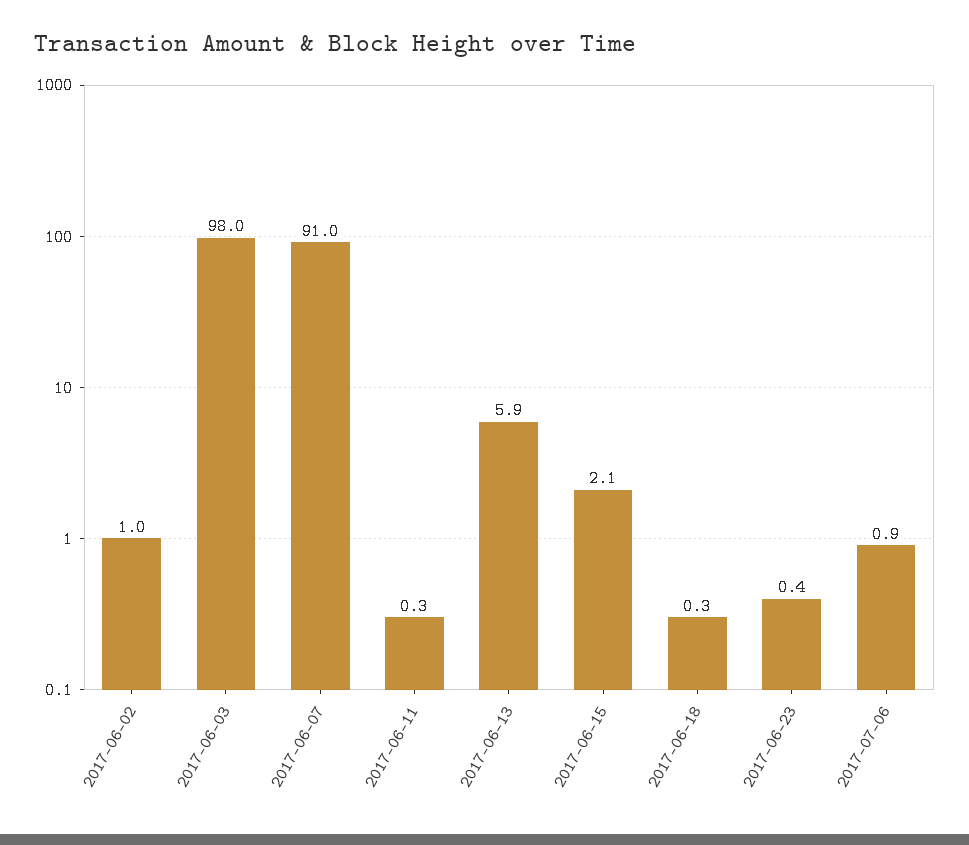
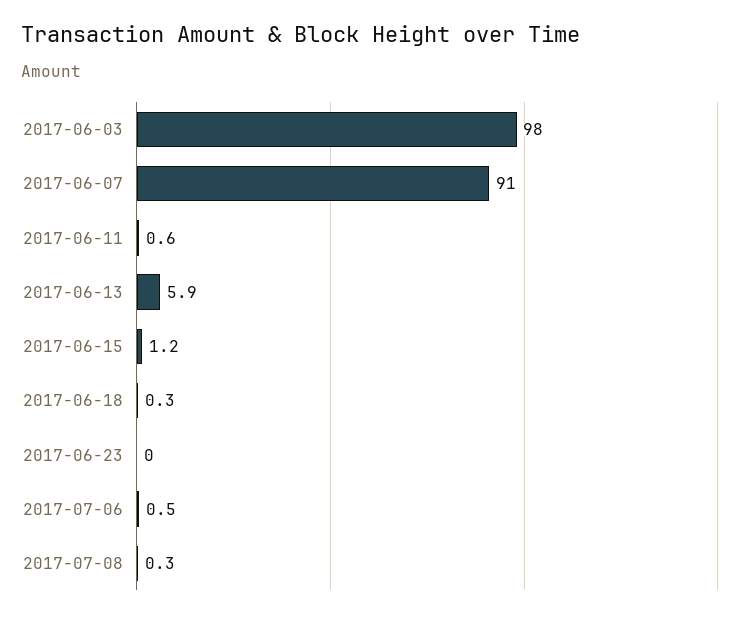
2017-06-02: 1 -> none
2017-06-11: 0.3 -> 0.6
2017-06-15: 2.1 -> 1.2
2017-06-23: 0.4 -> 0
2017-07-06: 0.9 -> 0.5
2017-07-08: none -> 0.3

